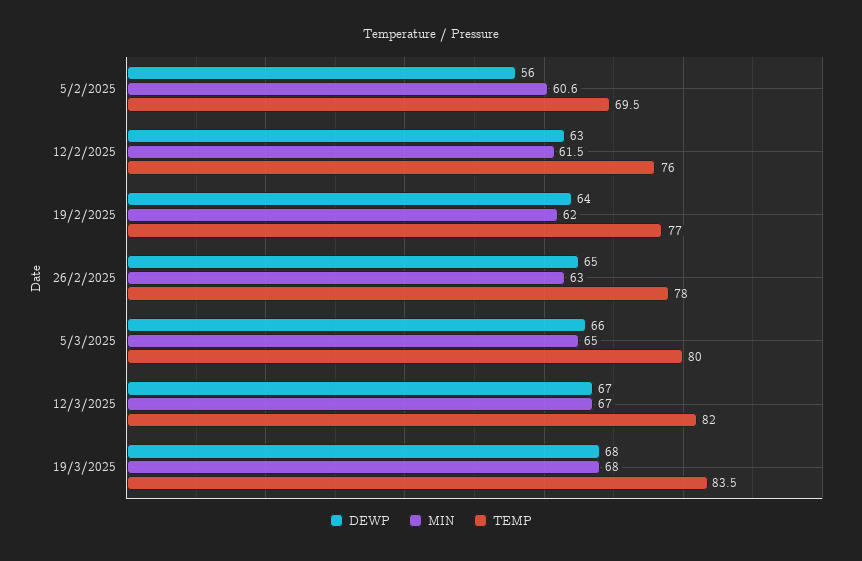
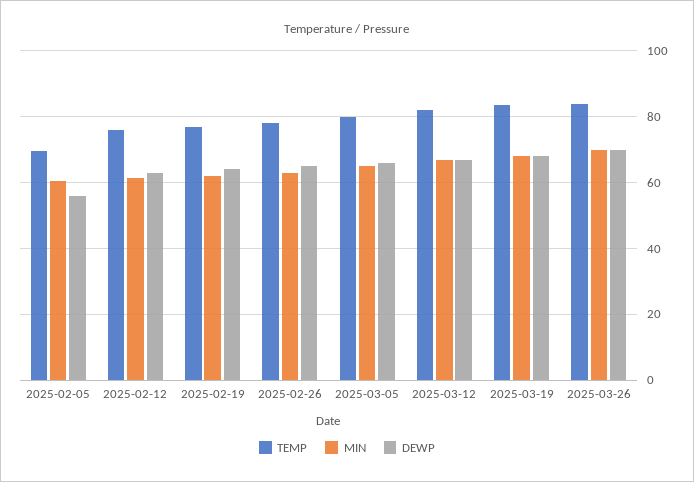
TEMP, 2025-03-26: none -> 84
MIN, 2025-03-26: none -> 70
DEWP, 2025-03-26: none -> 70

